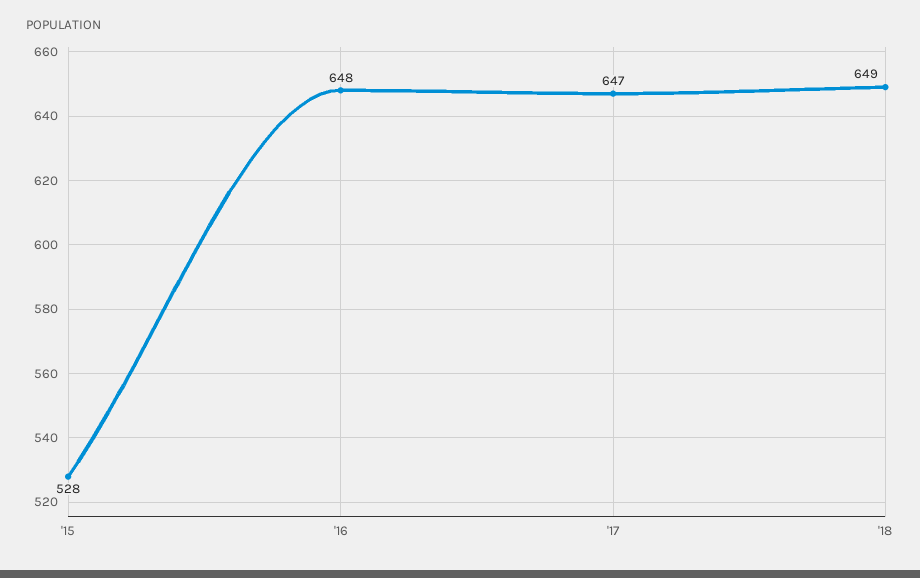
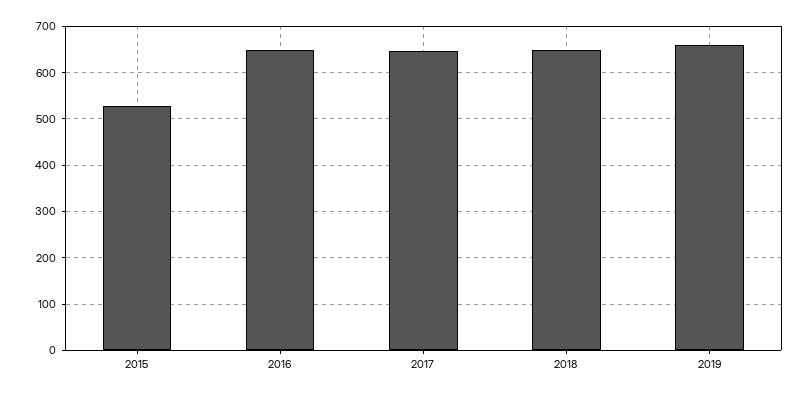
2019: none -> 660

